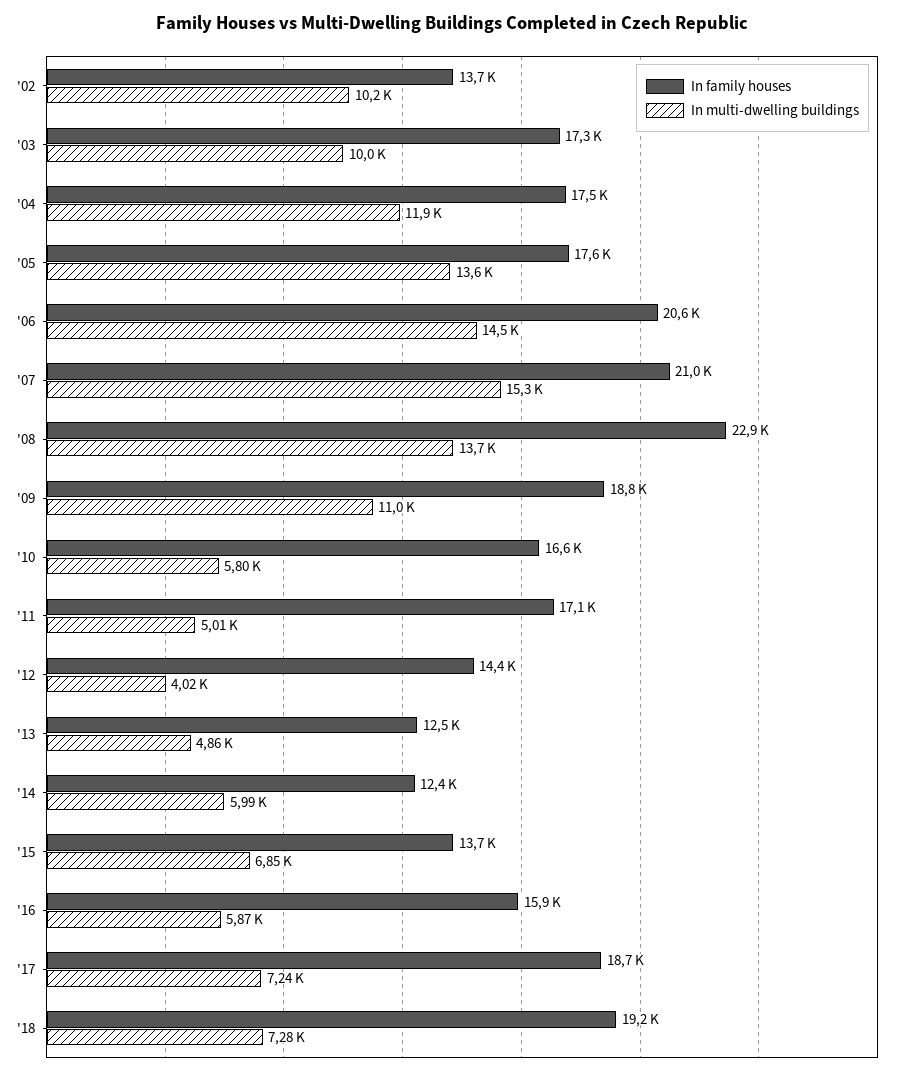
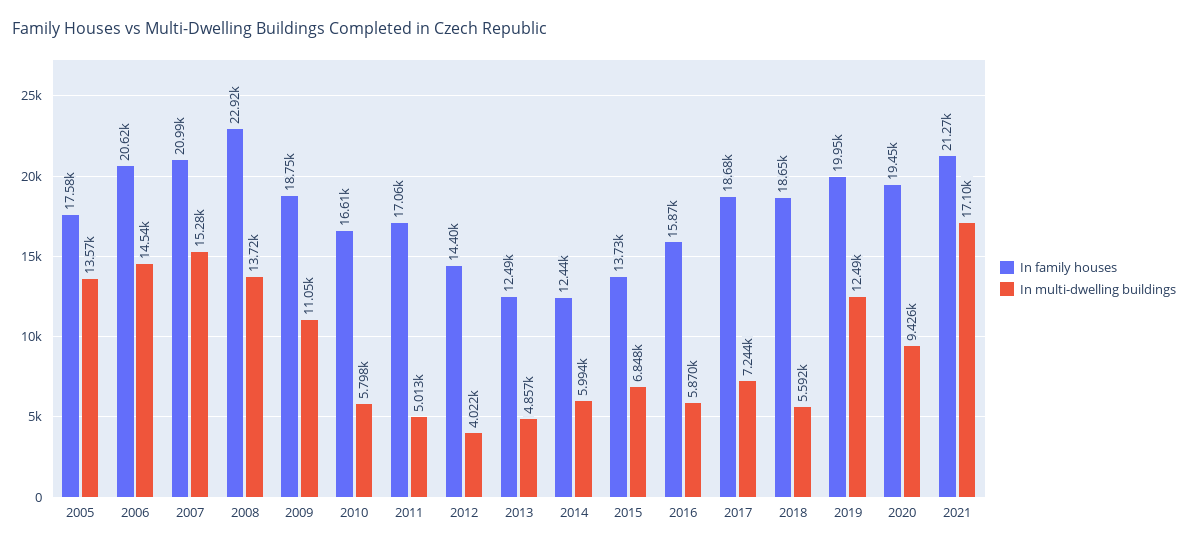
In family houses, '02: 13700 -> none
In multi-dwelling buildings, '02: 10200 -> none
In family houses, '03: 17300 -> none
In multi-dwelling buildings, '03: 10000 -> none
In family houses, '04: 17500 -> none
In multi-dwelling buildings, '04: 11900 -> none
In family houses, '18: 19200 -> 18650
In multi-dwelling buildings, '18: 7280 -> 5592
In family houses, 2019: none -> 19950
In multi-dwelling buildings, 2019: none -> 12490
In family houses, 2020: none -> 19450
In multi-dwelling buildings, 2020: none -> 9426
In family houses, 2021: none -> 21270
In multi-dwelling buildings, 2021: none -> 17100

